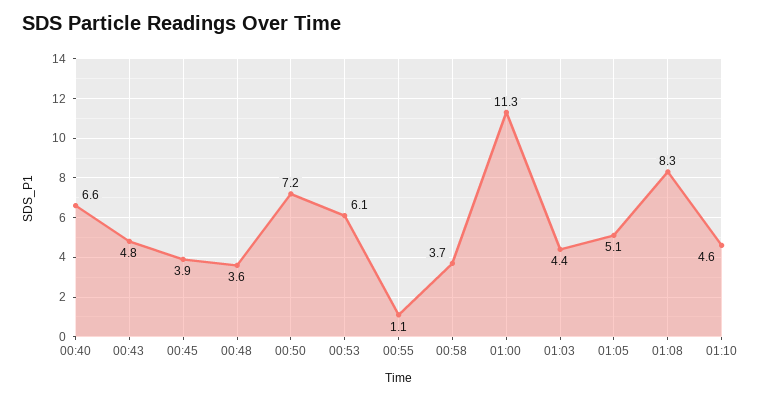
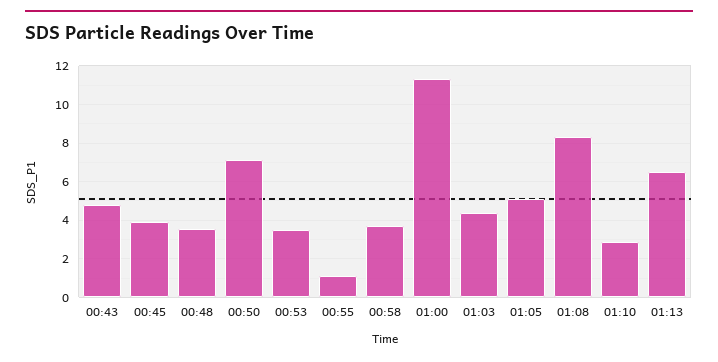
00:40: 6.6 -> none
00:53: 6.1 -> 3.5
01:10: 4.6 -> 3
01:13: none -> 6.5

